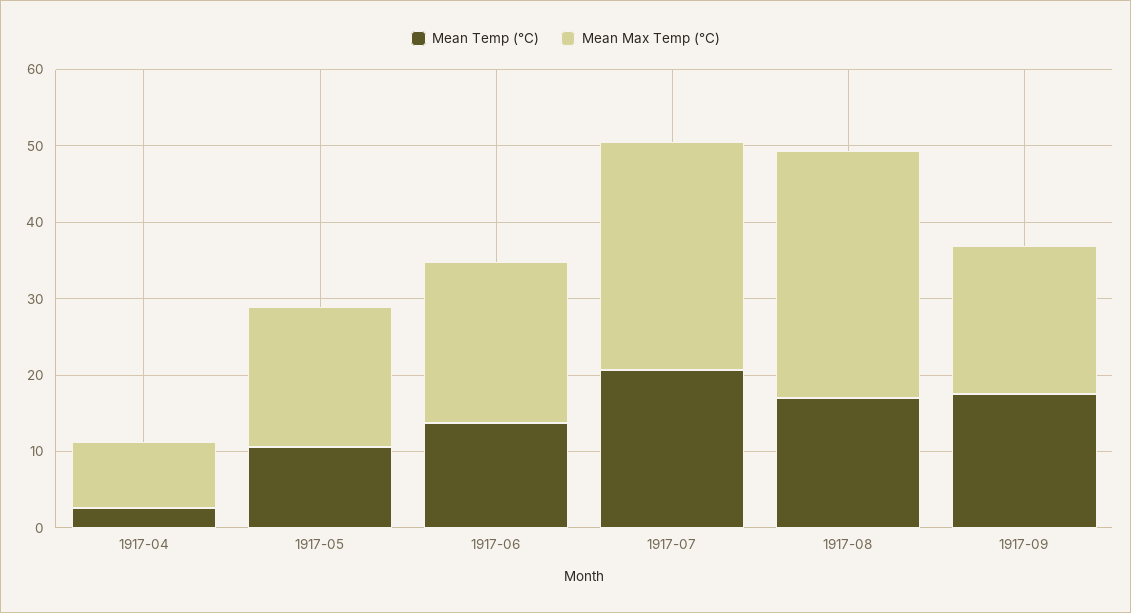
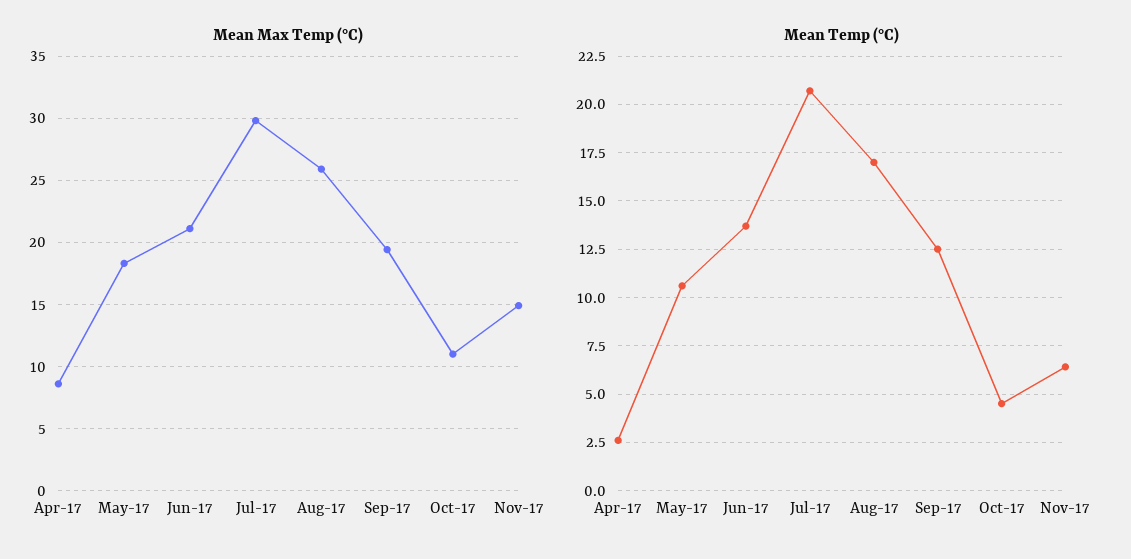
Mean Max Temp (°C), 1917-08: 32 -> 26
Mean Temp (°C), 1917-09: 18 -> 12.5
Mean Max Temp (°C), Oct-17: none -> 11
Mean Max Temp (°C), Nov-17: none -> 15
Mean Temp (°C), Oct-17: none -> 4.5
Mean Temp (°C), Nov-17: none -> 6.5

